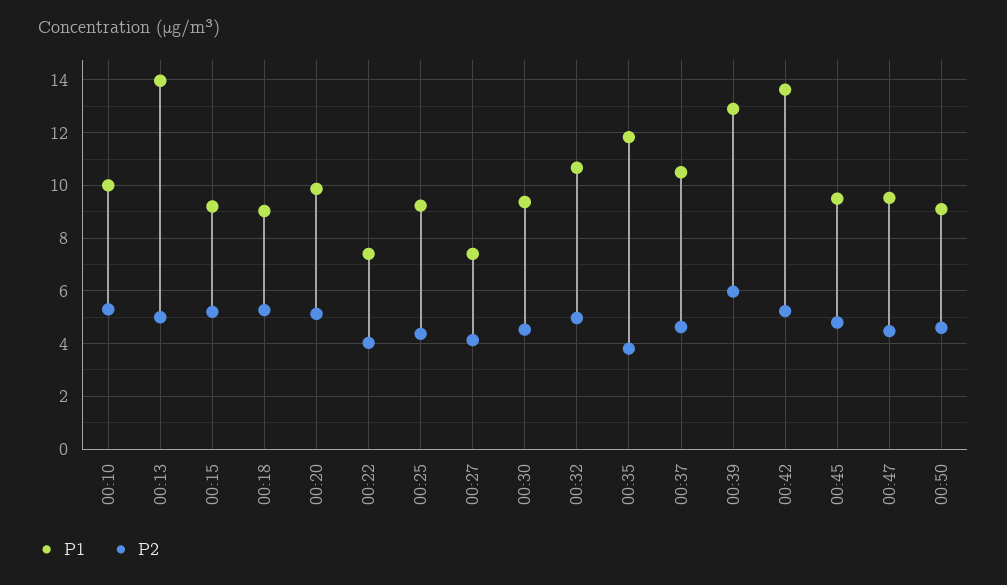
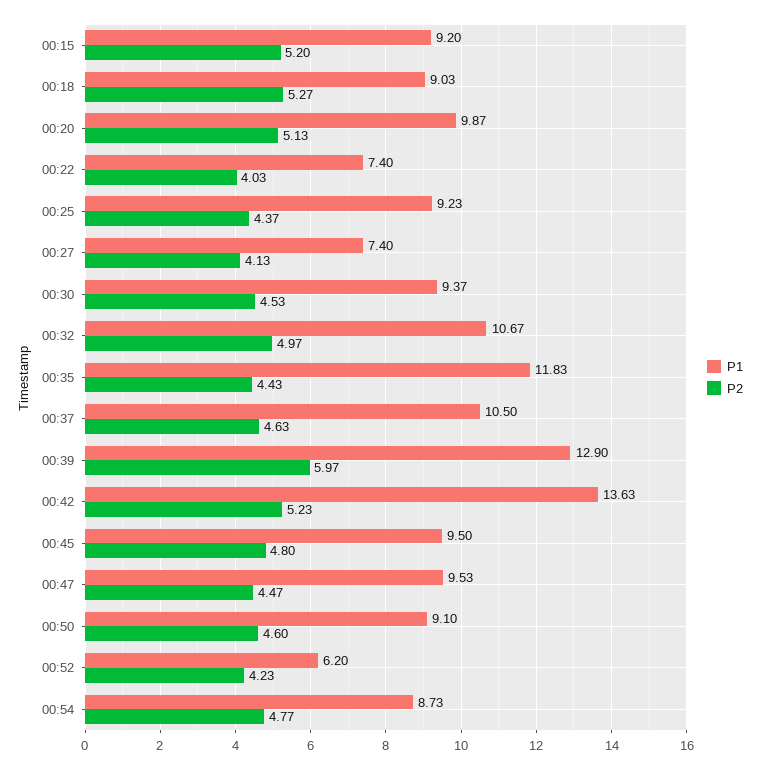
P1, 00:10: 10 -> none
P2, 00:10: 5.25 -> none
P1, 00:13: 14 -> none
P2, 00:13: 5 -> none
P2, 00:35: 3.75 -> 4.43
P1, 00:52: none -> 6.2
P2, 00:52: none -> 4.23
P1, 00:54: none -> 8.73
P2, 00:54: none -> 4.77

